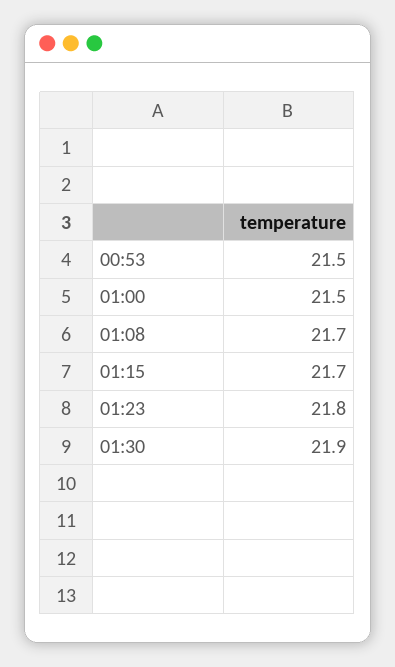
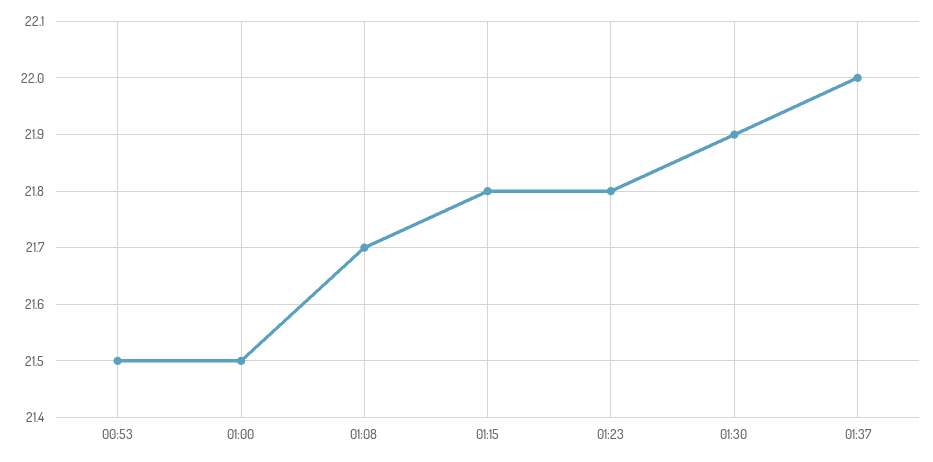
01:15: 21.7 -> 21.8
01:37: none -> 22

